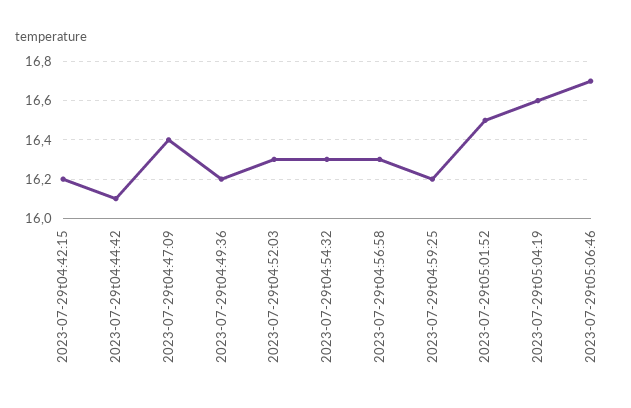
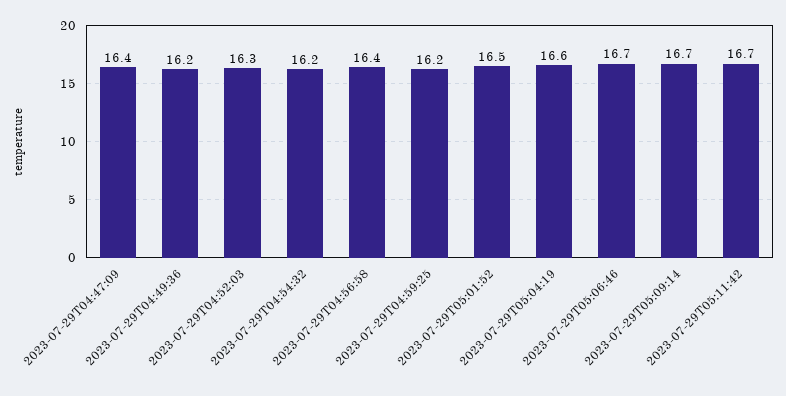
2023-07-29t04:42:15: 16.2 -> none
2023-07-29t04:44:42: 16.1 -> none
2023-07-29t04:54:32: 16.3 -> 16.2
2023-07-29t04:56:58: 16.3 -> 16.4
2023-07-29T05:09:14: none -> 16.7
2023-07-29T05:11:42: none -> 16.7

